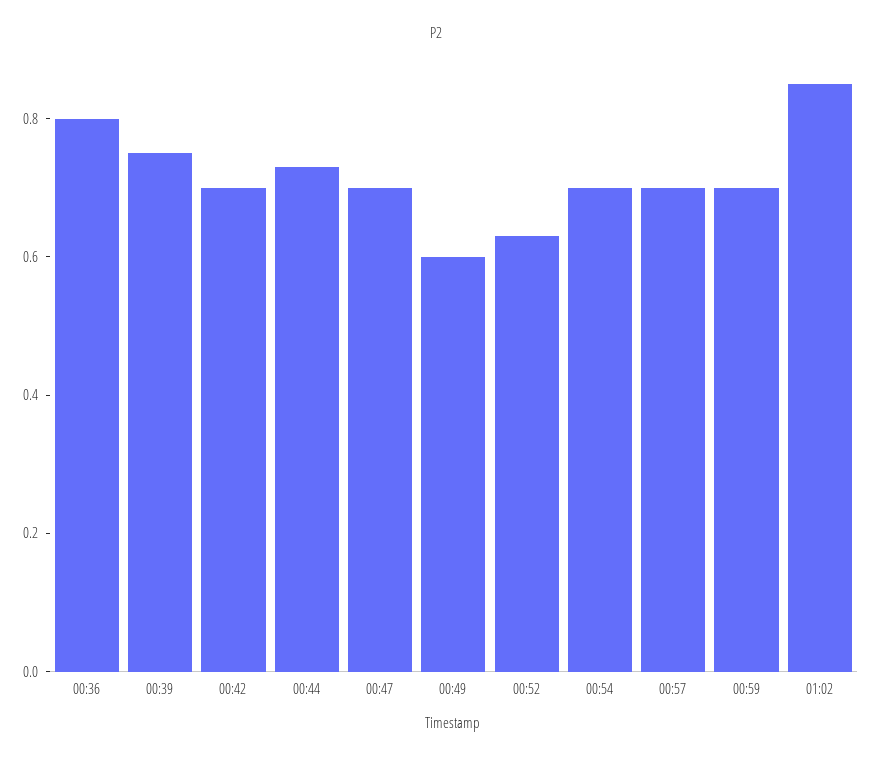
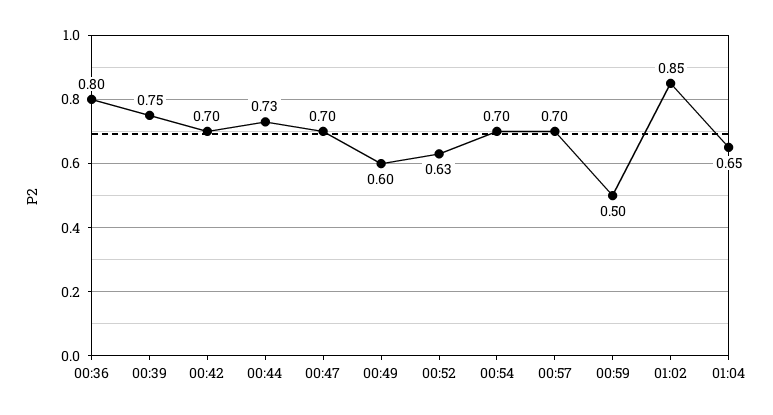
00:59: 0.7 -> 0.5
01:04: none -> 0.65

